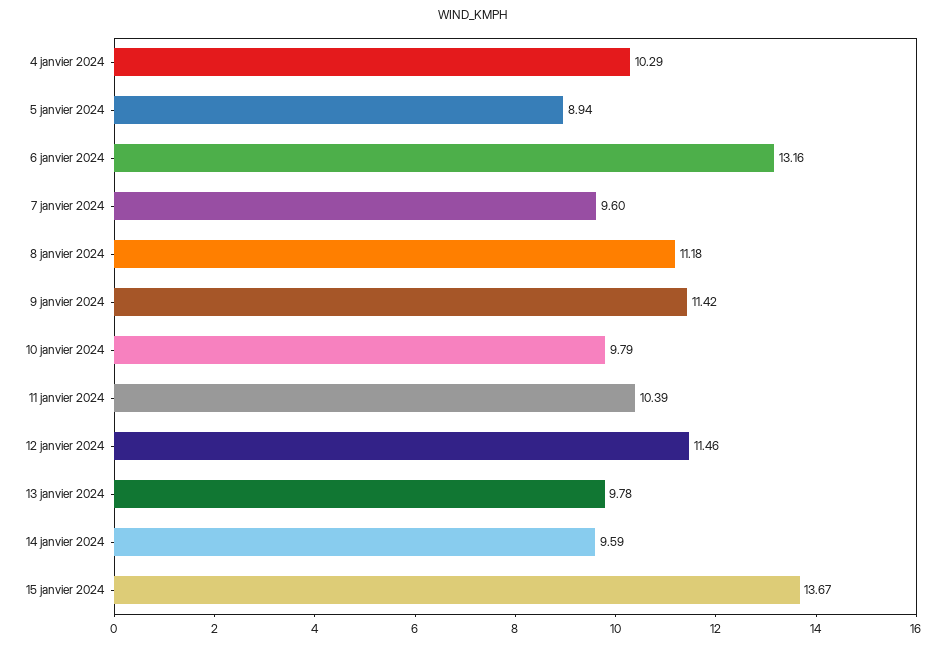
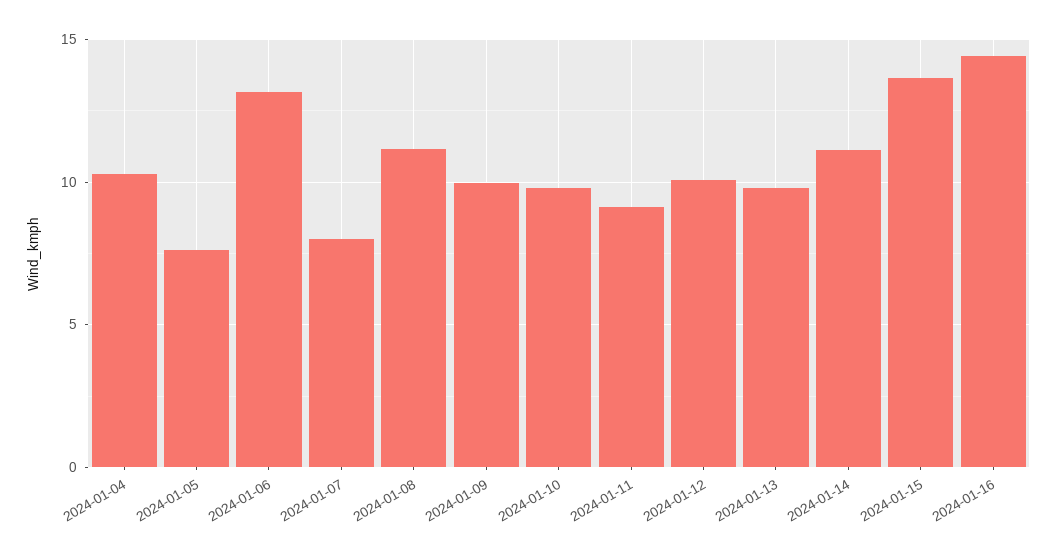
5 janvier 2024: 8.94 -> 7.5
7 janvier 2024: 9.6 -> 8
9 janvier 2024: 11.42 -> 10
11 janvier 2024: 10.39 -> 9
12 janvier 2024: 11.46 -> 10
14 janvier 2024: 9.59 -> 11
2024-01-16: none -> 14.5

